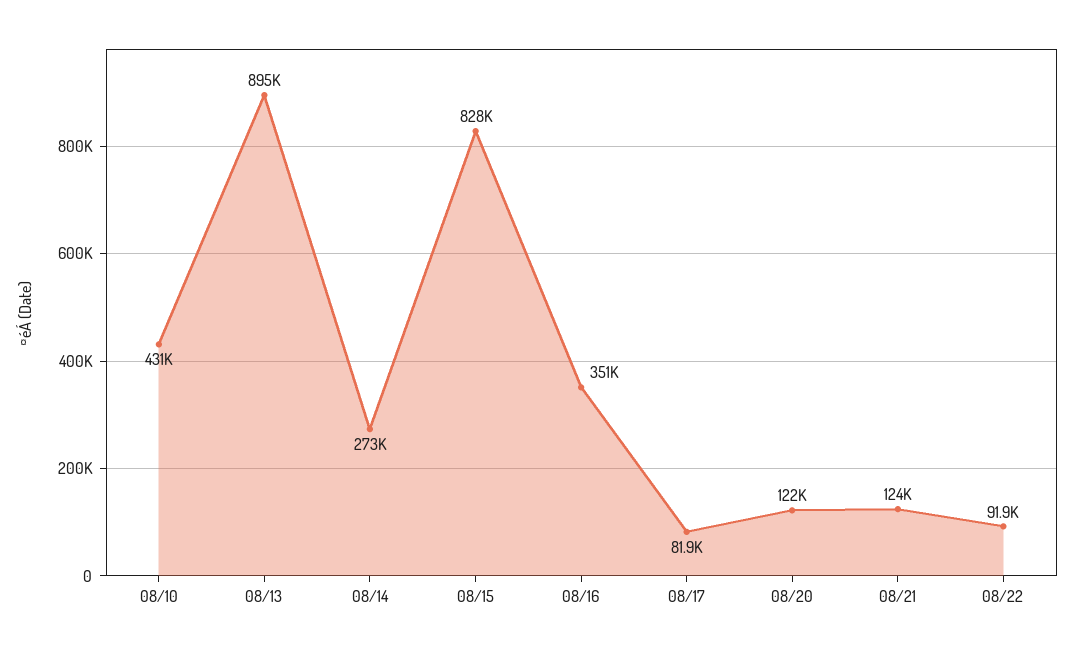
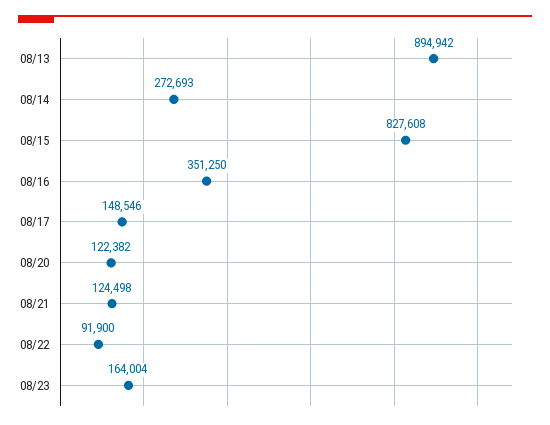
08/10: 431000 -> none
08/17: 81900 -> 148546
08/23: none -> 164004

